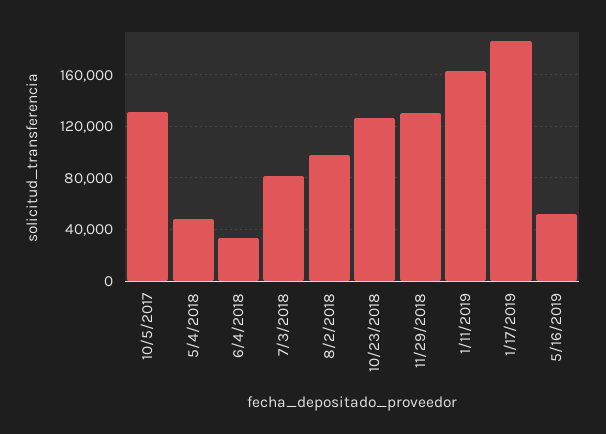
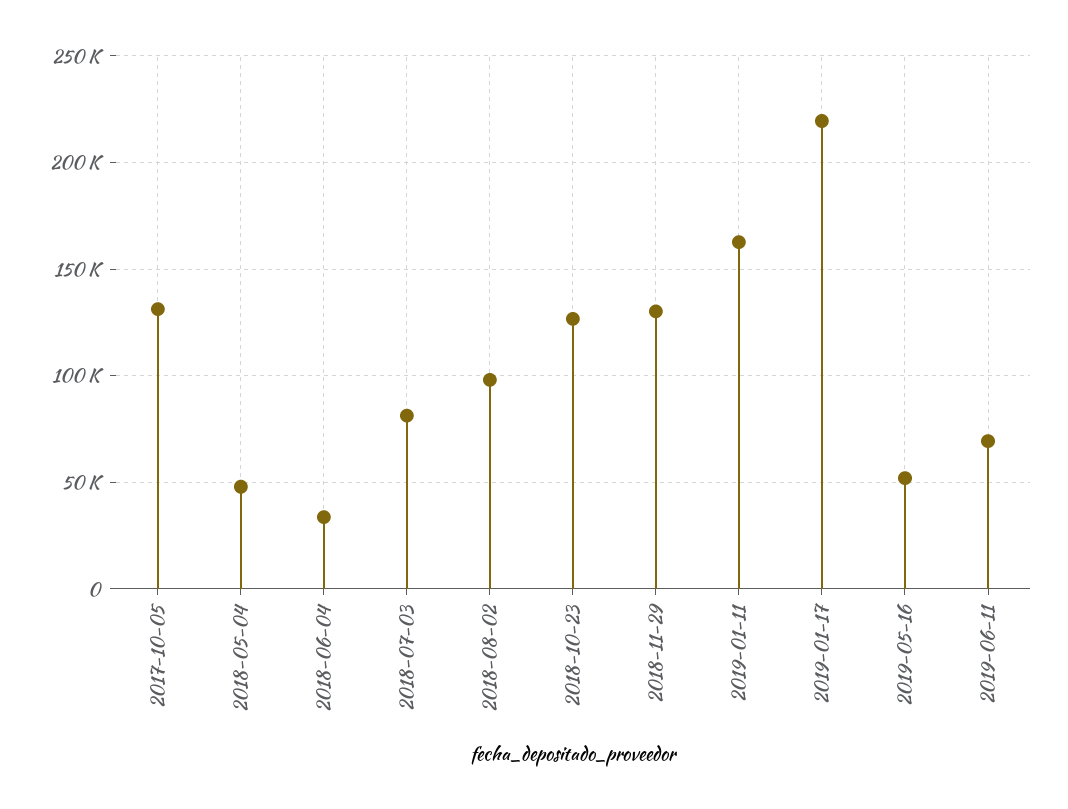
1/17/2019: 185000 -> 220000
2019-06-11: none -> 70000

